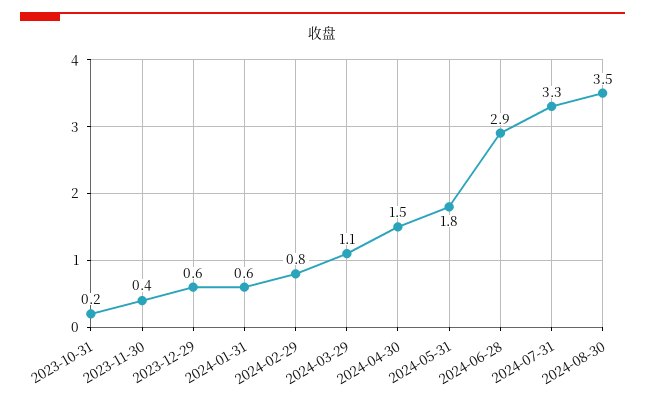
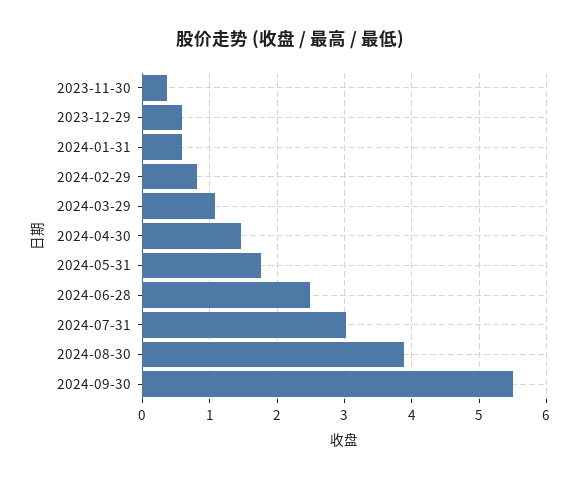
2023-10-31: 0.2 -> none
2024-06-28: 2.9 -> 2.5
2024-07-31: 3.3 -> 3
2024-08-30: 3.5 -> 3.9
2024-09-30: none -> 5.5

